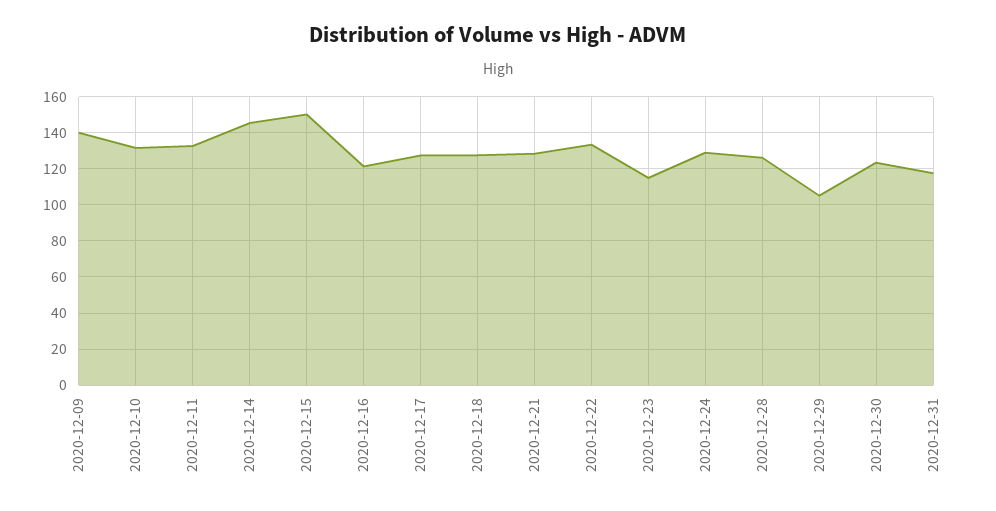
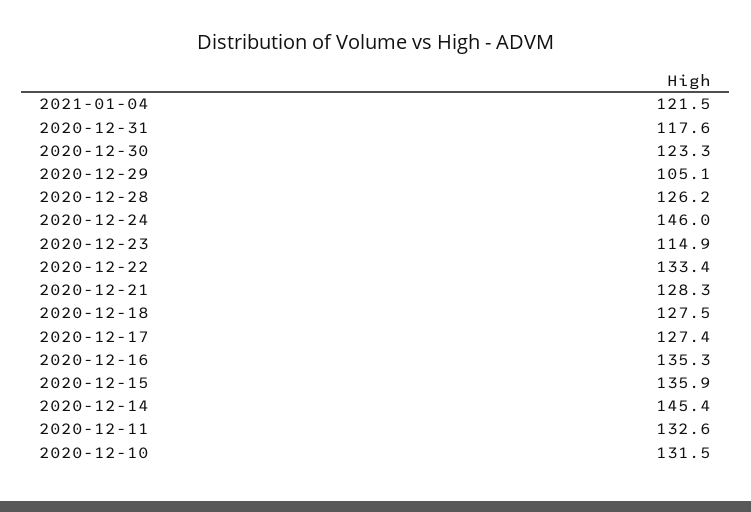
2020-12-09: 140 -> none
2020-12-15: 150 -> 135.9
2020-12-16: 120 -> 135.3
2020-12-24: 130 -> 146
2021-01-04: none -> 121.5

